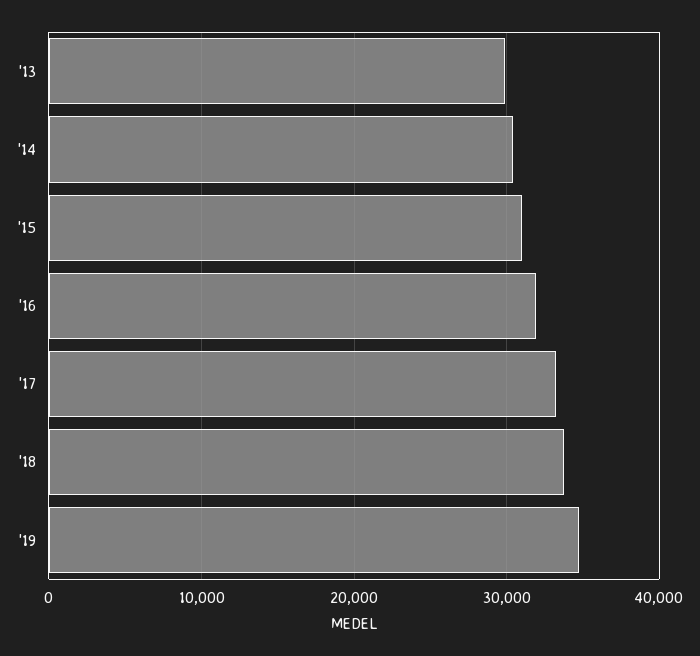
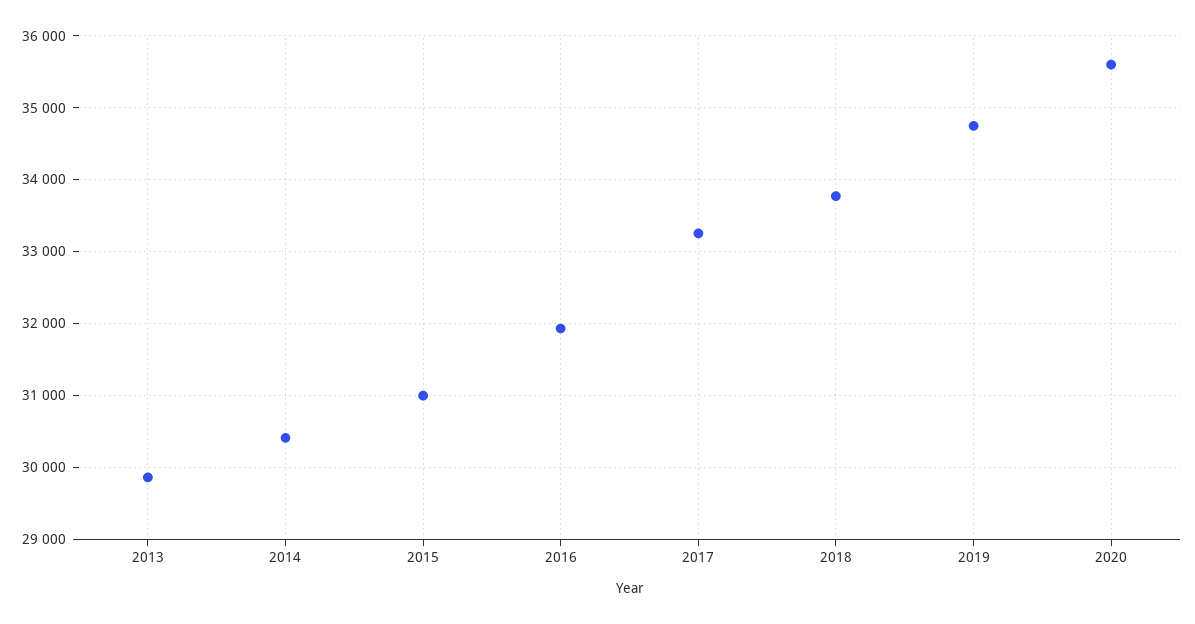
2020: none -> 35600

